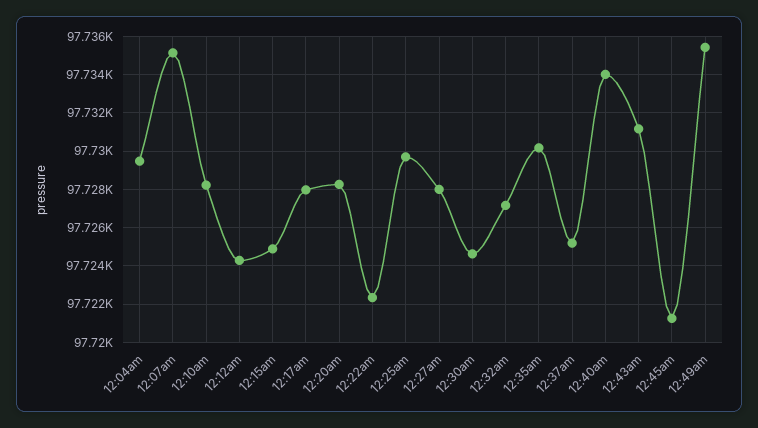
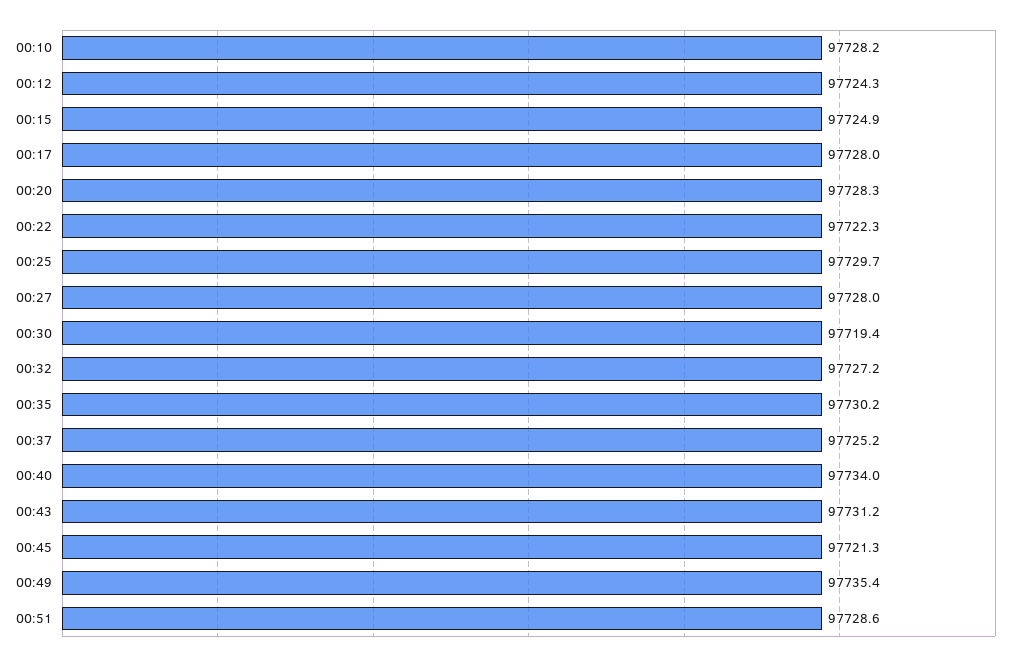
12:04am: 97729.5 -> none
12:07am: 97735 -> none
12:30am: 97724.5 -> 97719.4
00:51: none -> 97728.6

